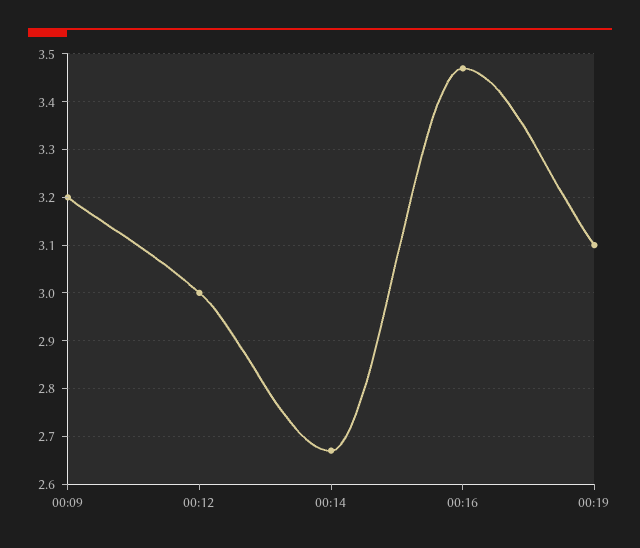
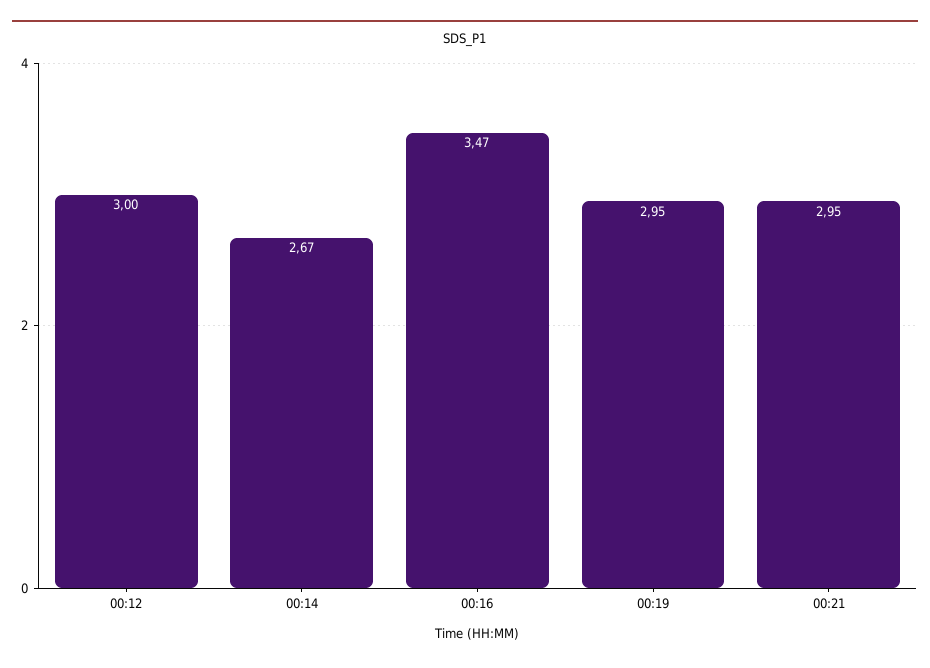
00:09: 3.2 -> none
00:19: 3.1 -> 2.95
00:21: none -> 2.95

